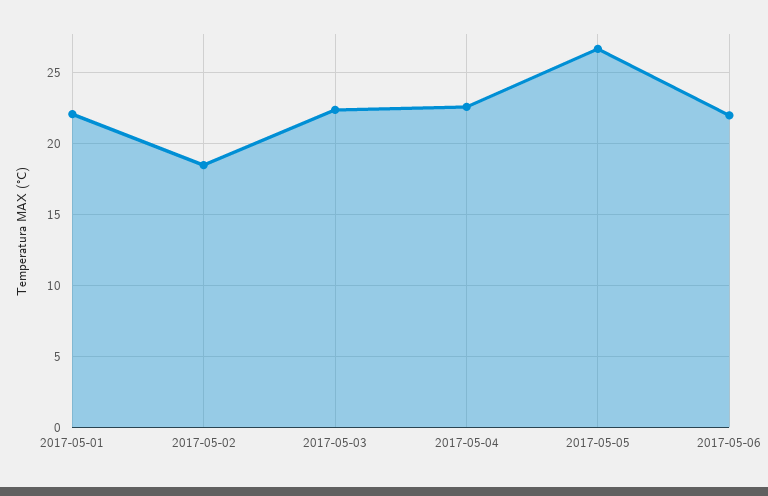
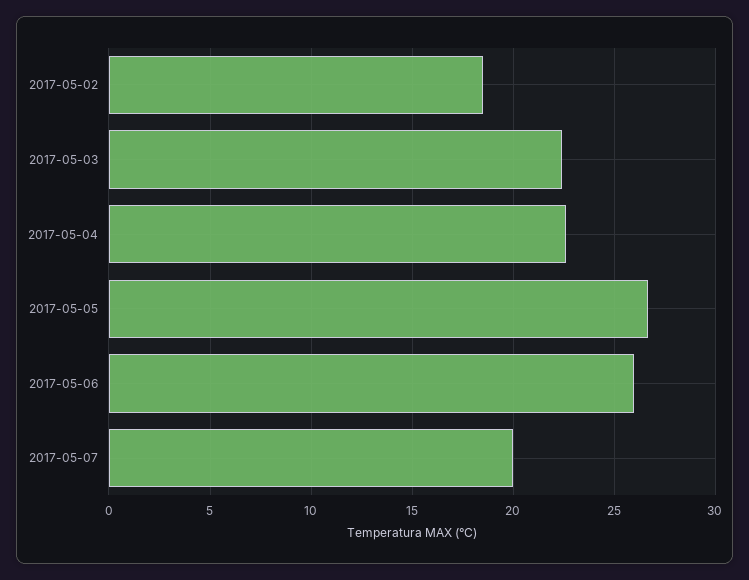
2017-05-01: 22 -> none
2017-05-06: 22 -> 26
2017-05-07: none -> 20

